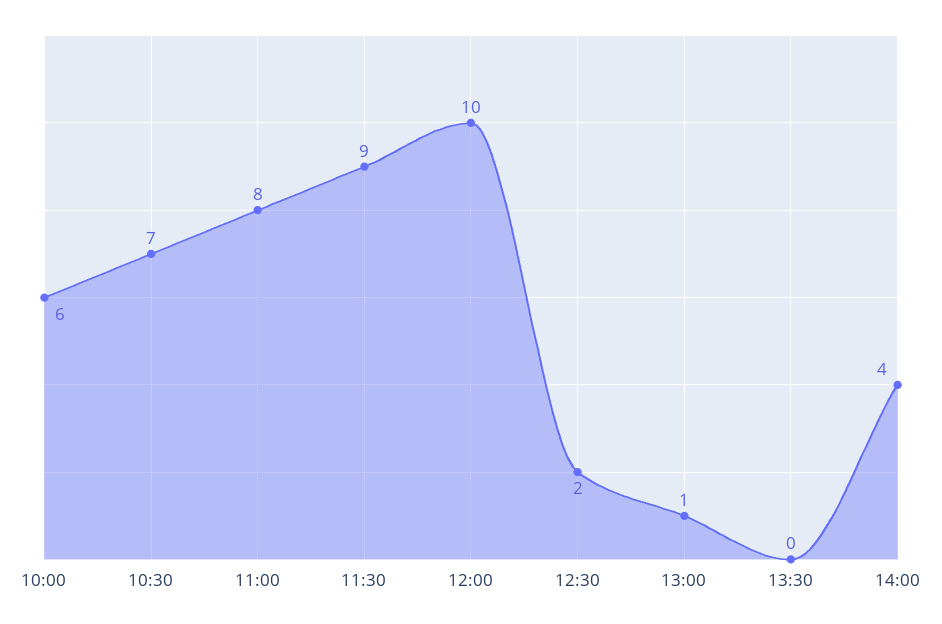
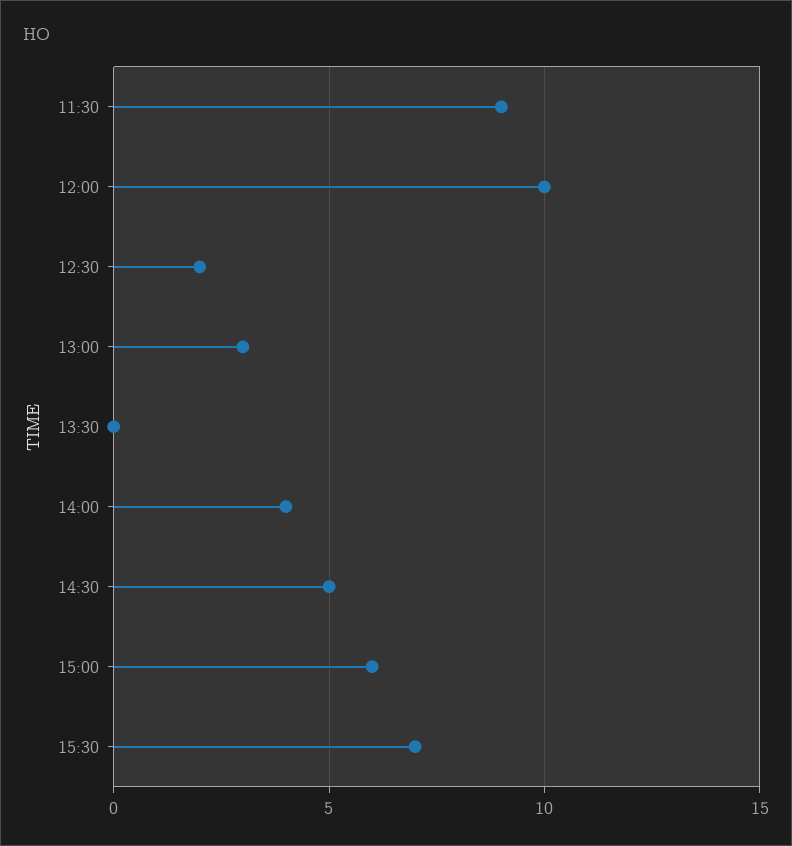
10:00: 6 -> none
10:30: 7 -> none
11:00: 8 -> none
13:00: 1 -> 3
14:30: none -> 5
15:00: none -> 6
15:30: none -> 7

